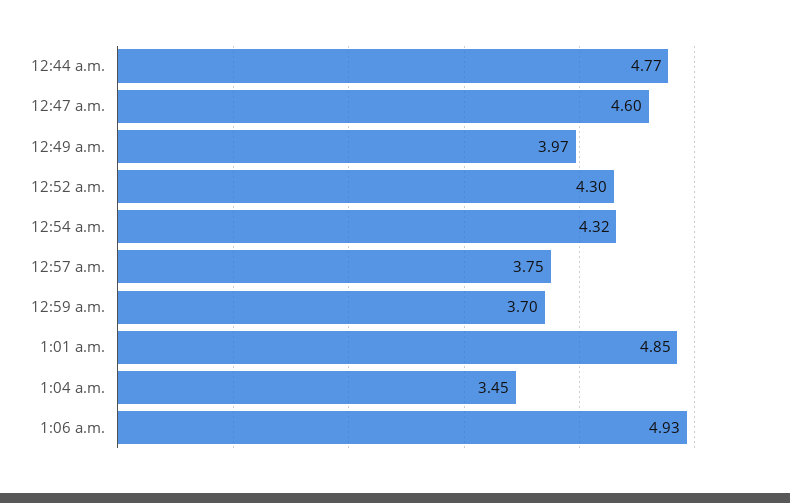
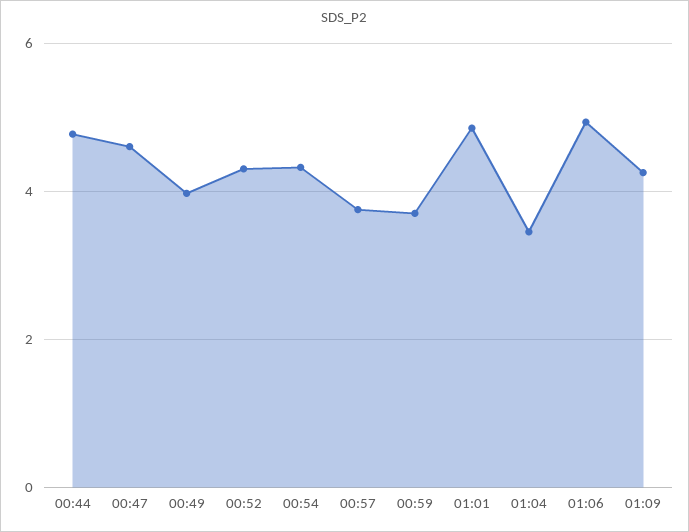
01:09: none -> 4.2

